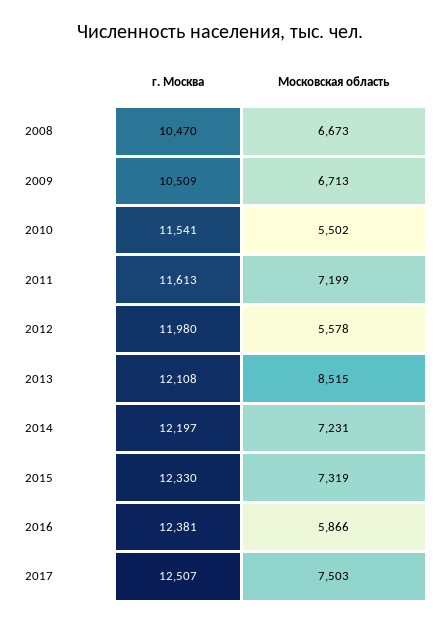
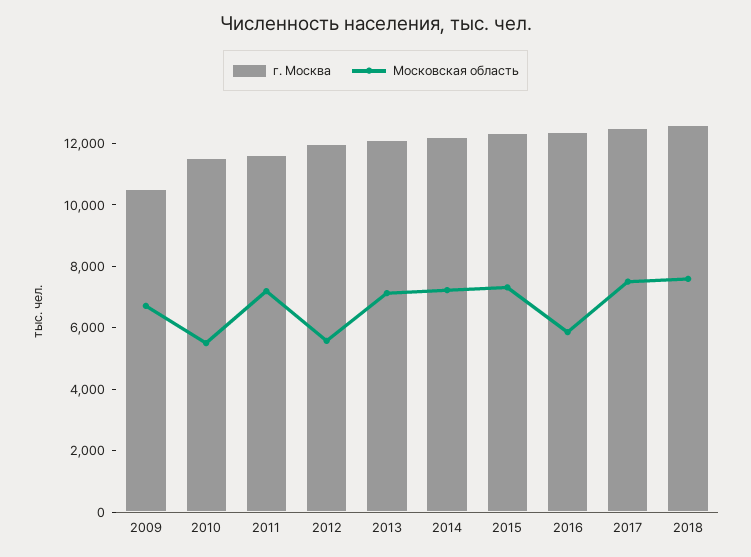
г. Москва, 2008: 10470 -> none
Московская область, 2008: 6673 -> none
Московская область, 2013: 8515 -> 7000
г. Москва, 2018: none -> 12500
Московская область, 2018: none -> 7500

